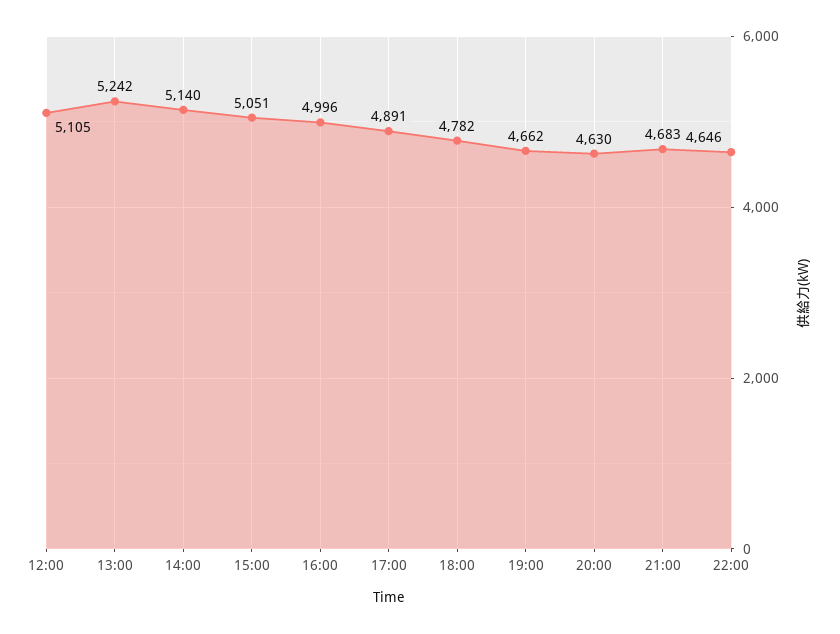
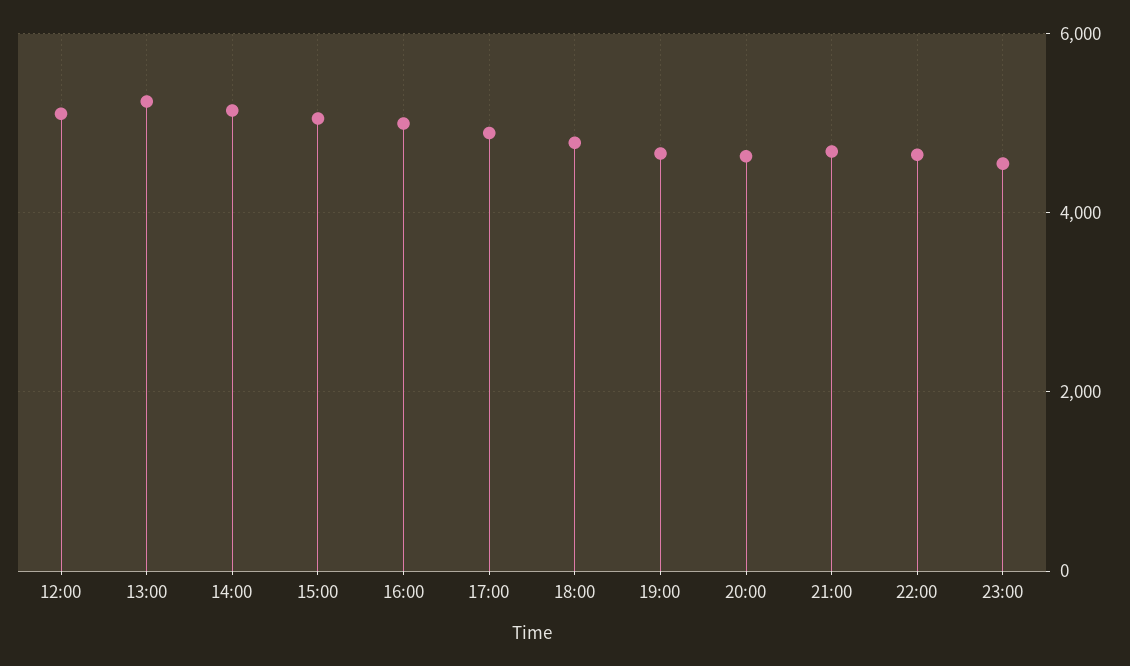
23:00: none -> 4600

